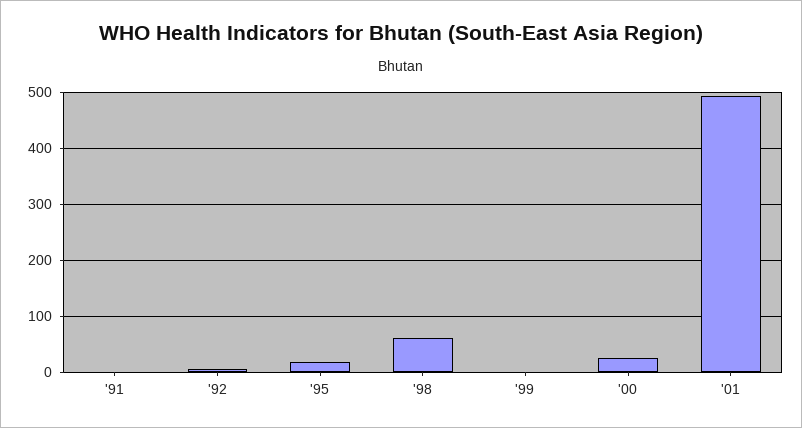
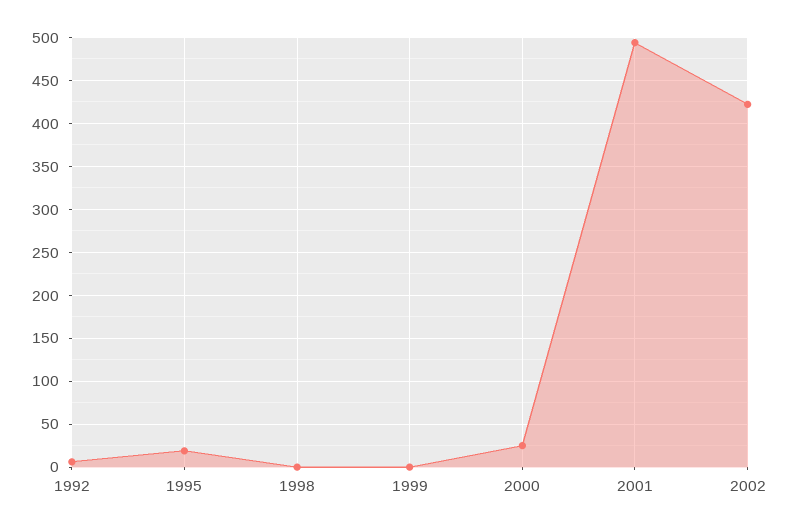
'91: 0 -> none
'98: 60 -> 0
2002: none -> 420

